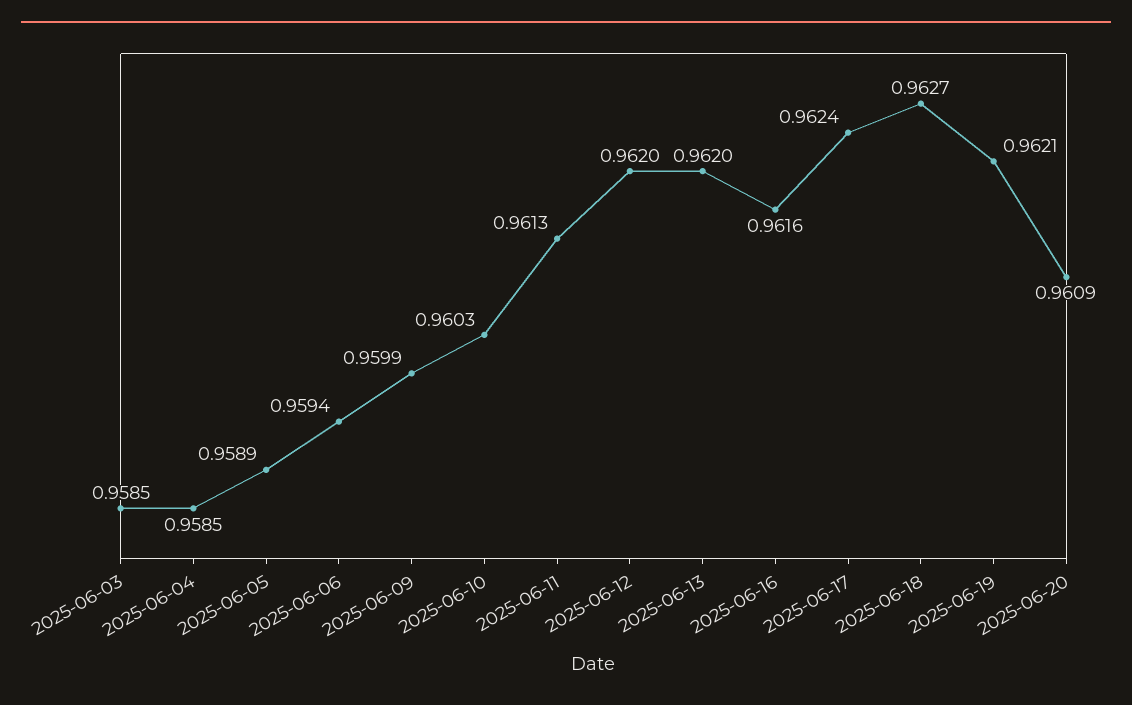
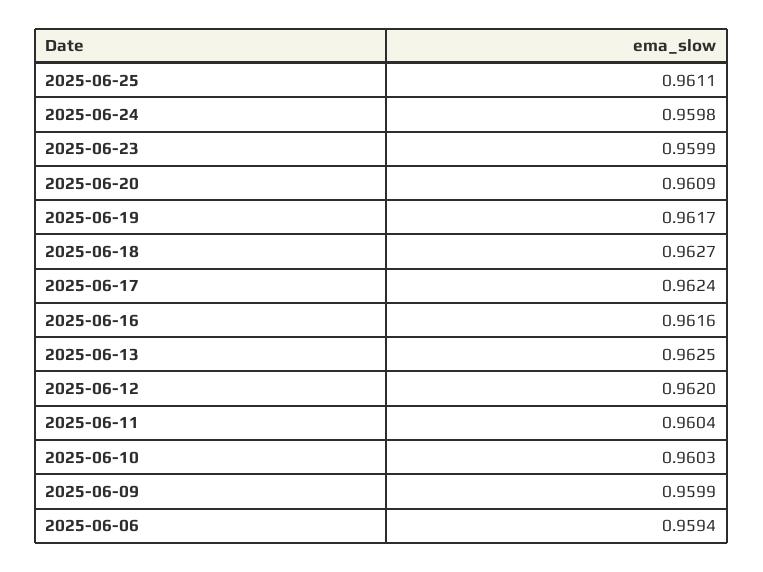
2025-06-03: 0.9585 -> none
2025-06-04: 0.9585 -> none
2025-06-05: 0.9589 -> none
2025-06-11: 0.9613 -> 0.9604
2025-06-13: 0.962 -> 0.9625
2025-06-19: 0.9621 -> 0.9617
2025-06-25: none -> 0.9611
2025-06-24: none -> 0.9598
2025-06-23: none -> 0.9599

